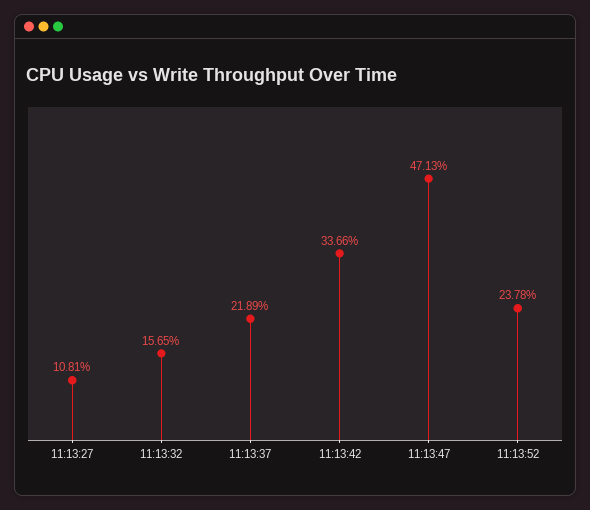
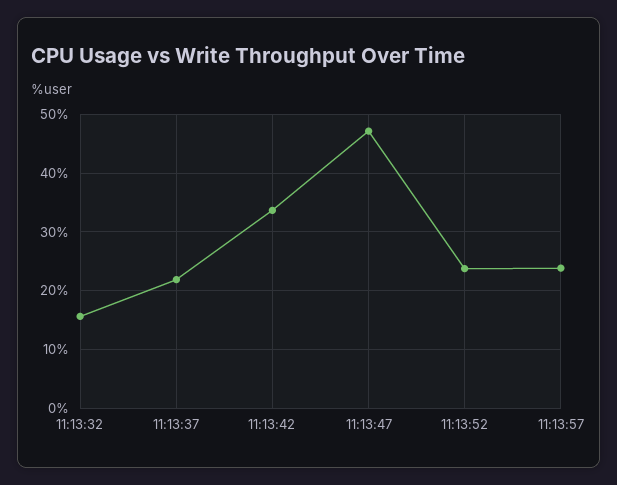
11:13:27: 10.81 -> none
11:13:57: none -> 24

